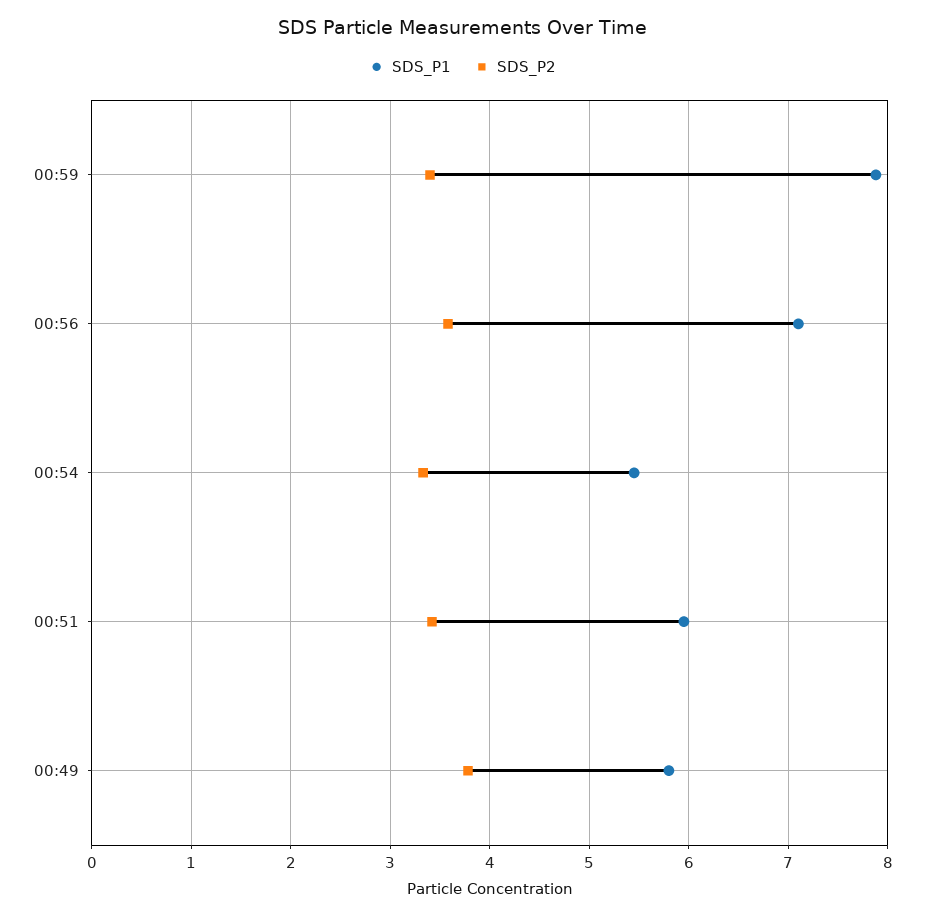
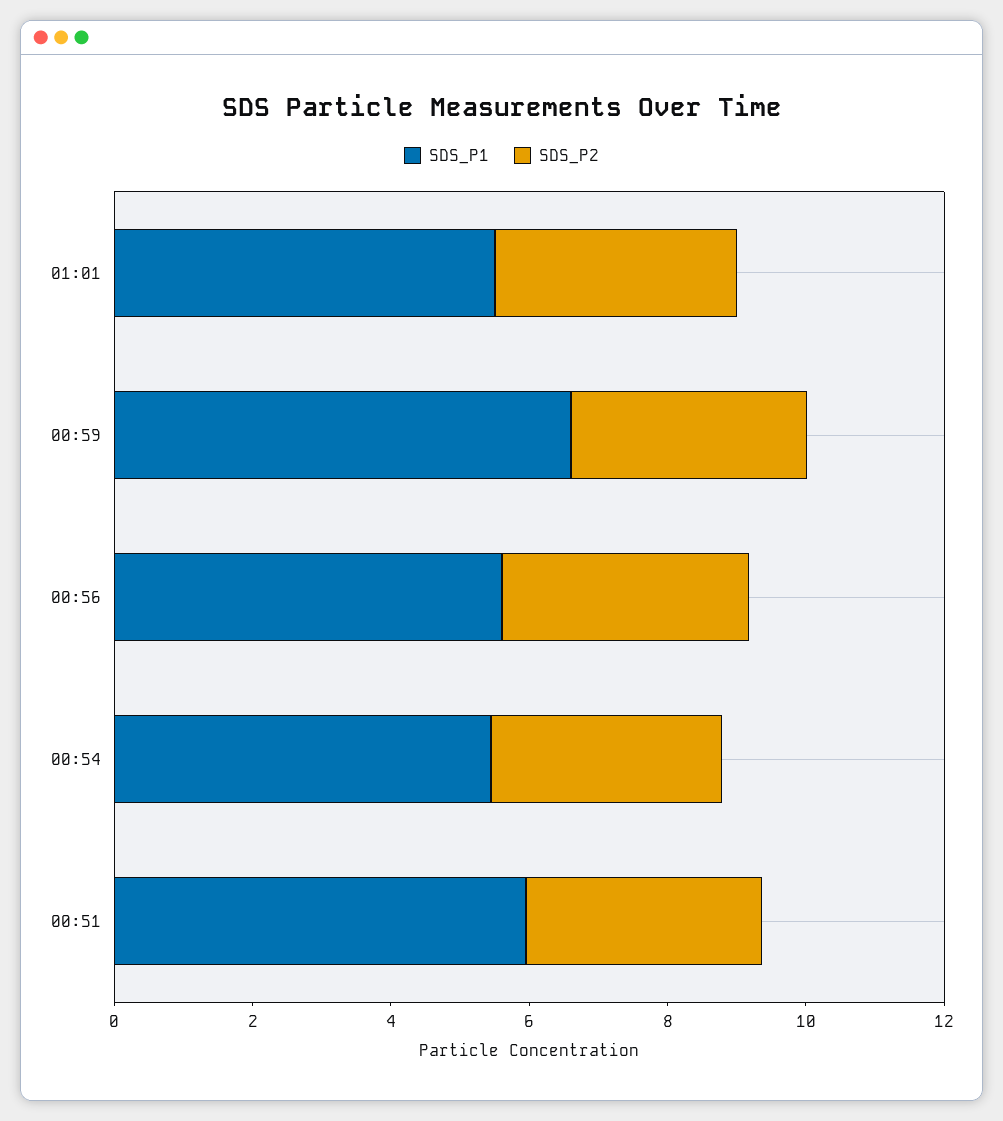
SDS_P1, 00:59: 7.9 -> 6.5
SDS_P1, 00:56: 7.1 -> 5.5
SDS_P1, 00:49: 5.8 -> none
SDS_P2, 00:49: 3.8 -> none
SDS_P1, 01:01: none -> 5.5
SDS_P2, 01:01: none -> 3.5

